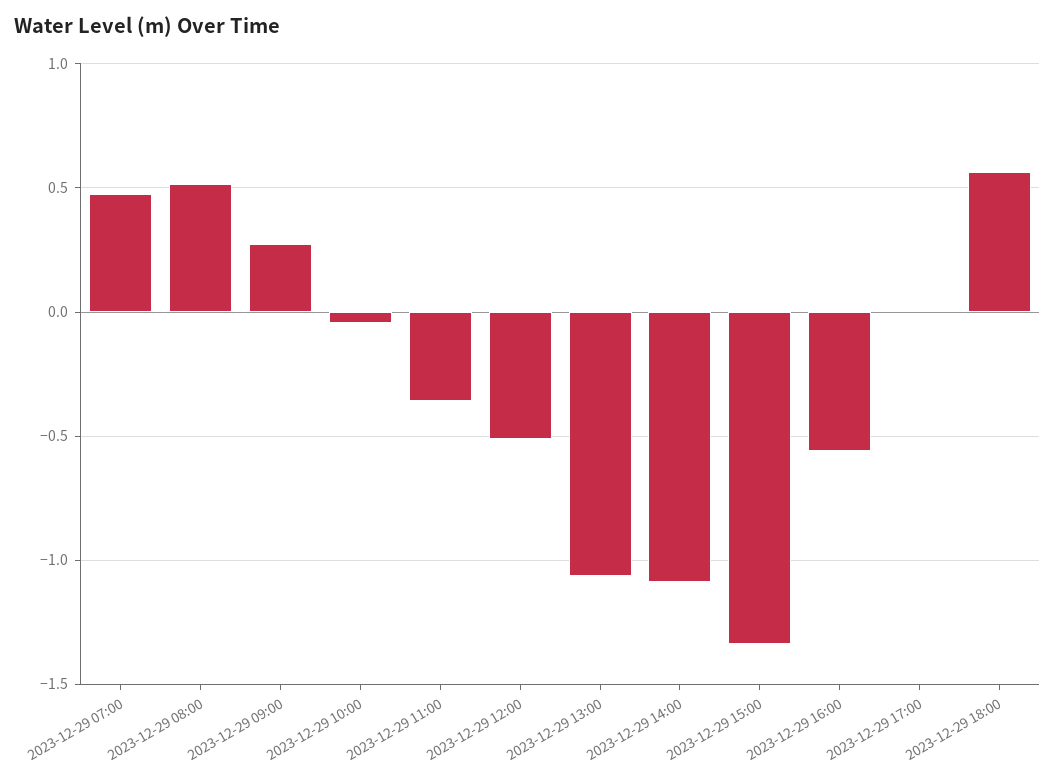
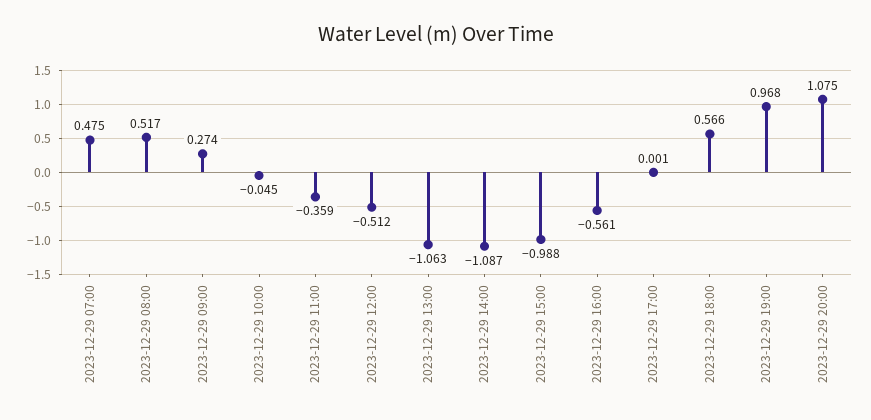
2023-12-29 15:00: -1.35 -> -0.988
2023-12-29 19:00: none -> 0.968
2023-12-29 20:00: none -> 1.075

